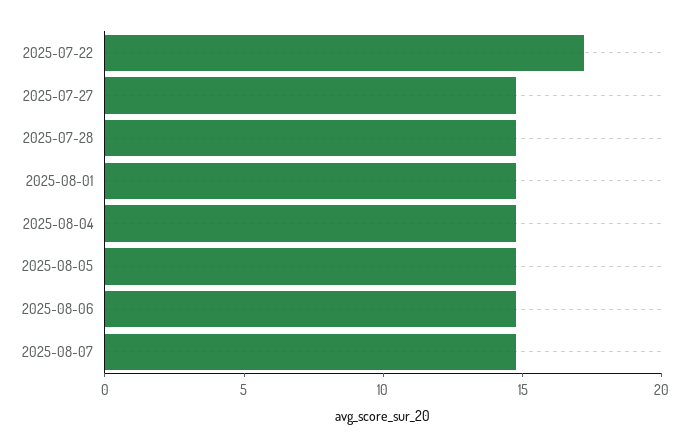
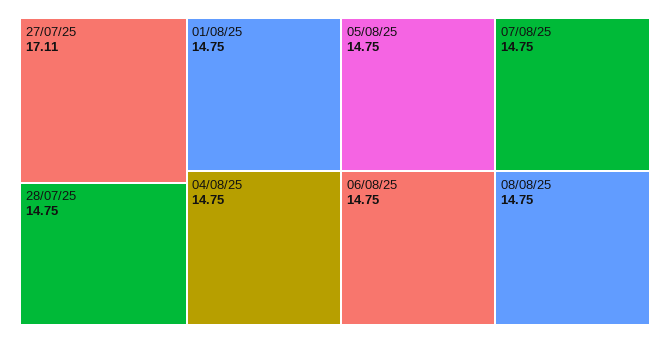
2025-07-22: 17 -> none
2025-07-27: 15 -> 17.11
08/08/25: none -> 14.75

